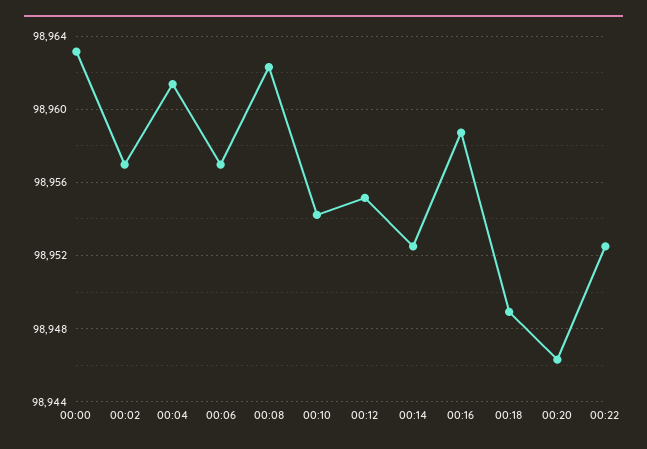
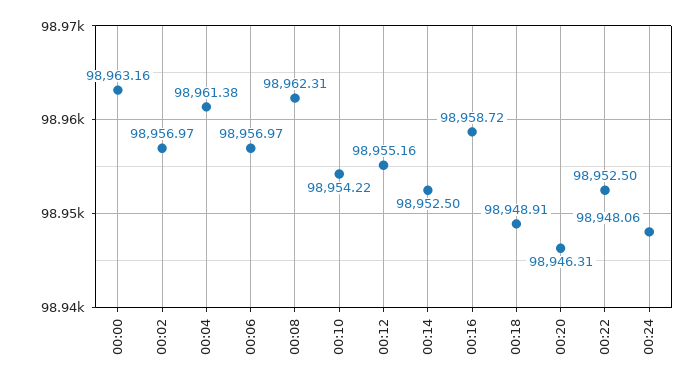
00:24: none -> 98948.06

